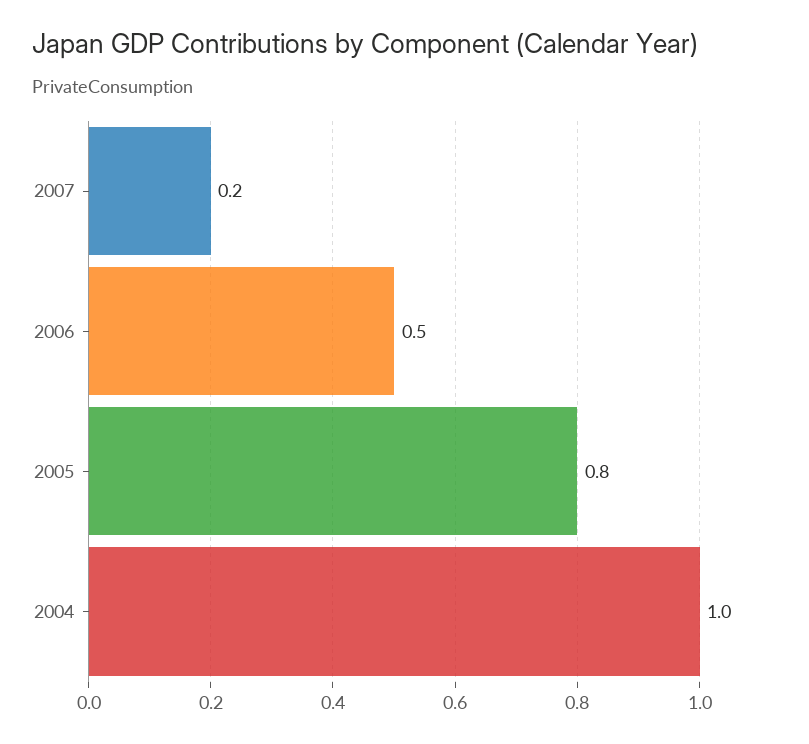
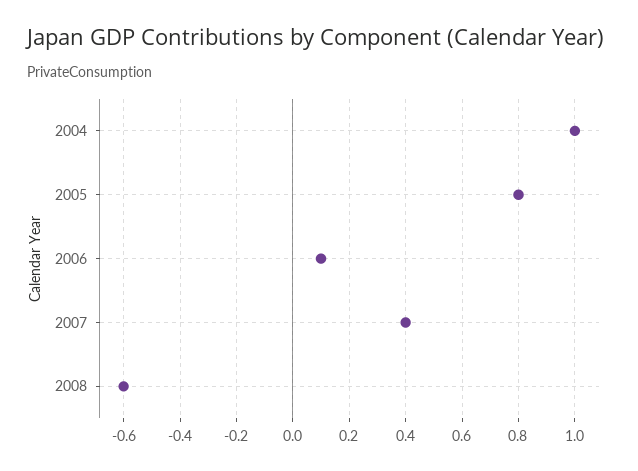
2007: 0.2 -> 0.4
2006: 0.5 -> 0.1
2008: none -> -0.6

